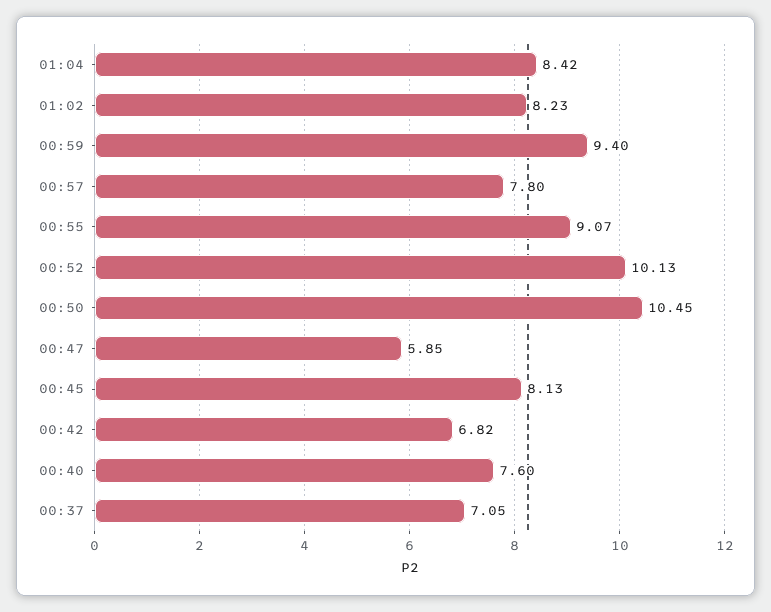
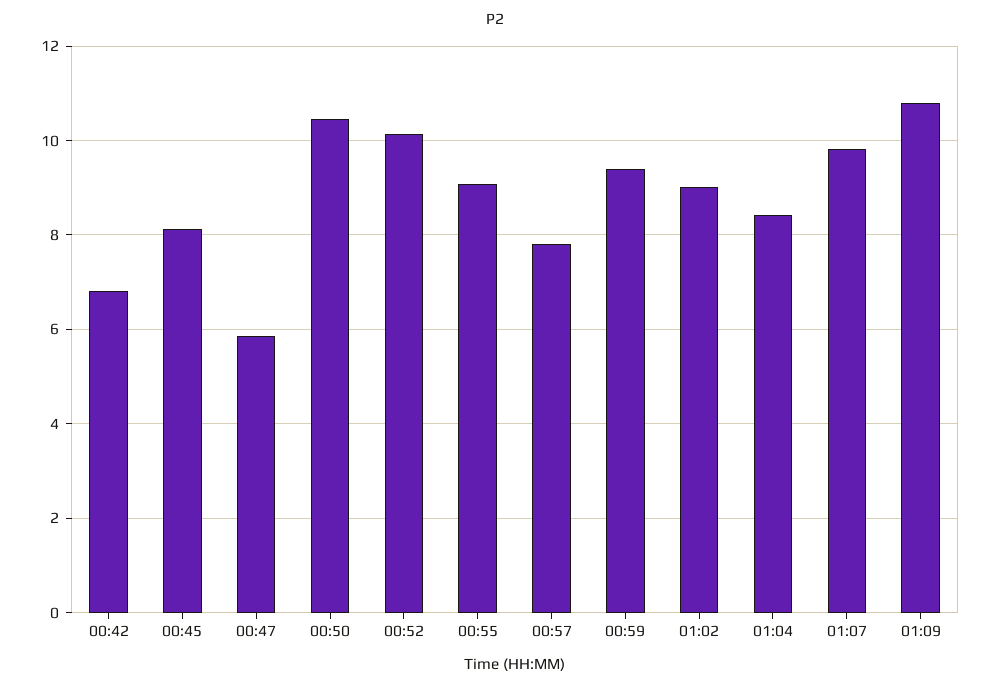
01:02: 8.23 -> 9
00:40: 7.6 -> none
00:37: 7.05 -> none
01:07: none -> 9.8
01:09: none -> 10.8

